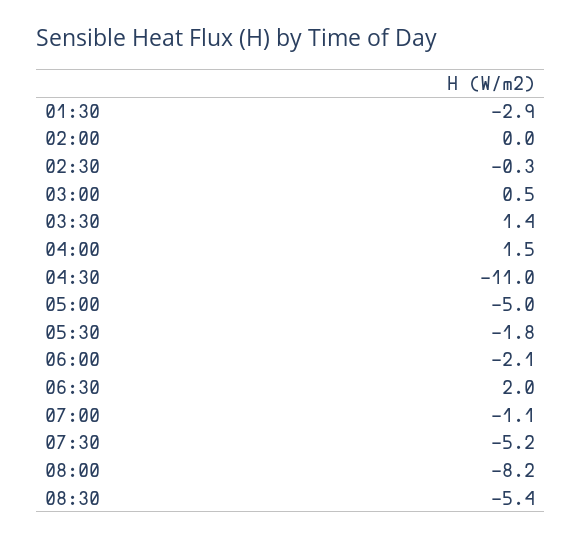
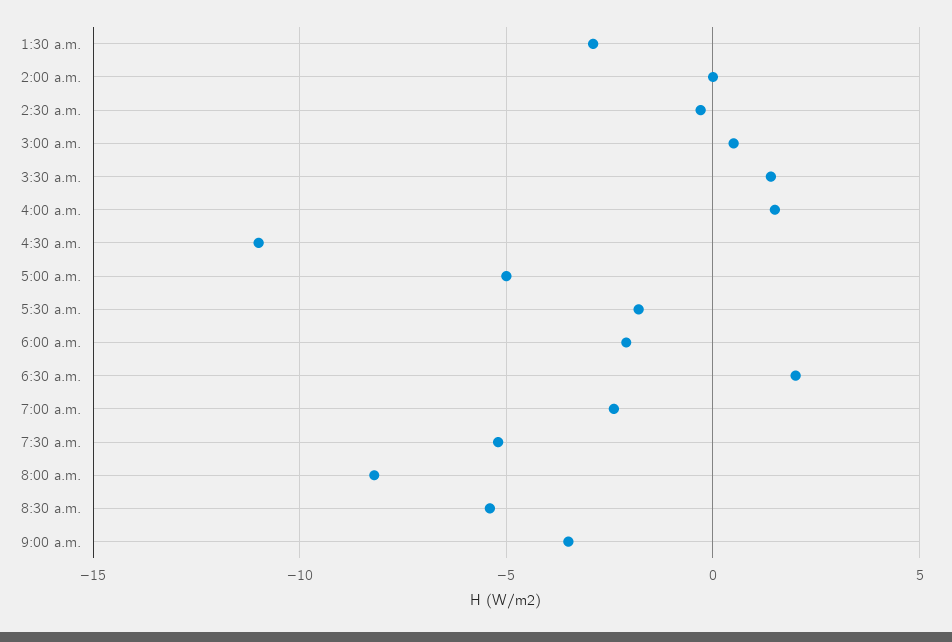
07:00: -1.1 -> -2.5
9:00 a.m.: none -> -3.5

